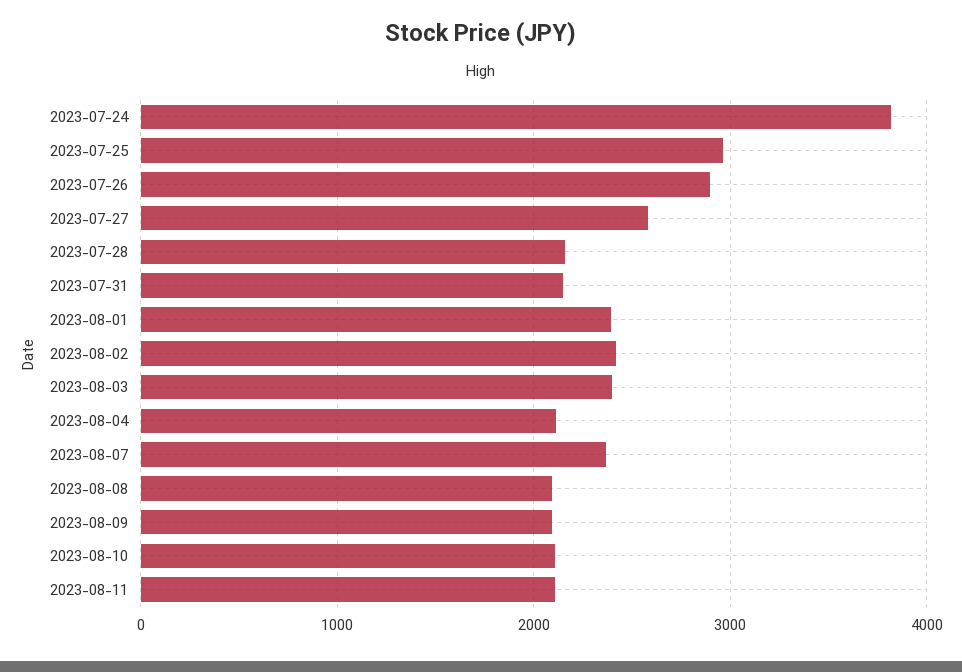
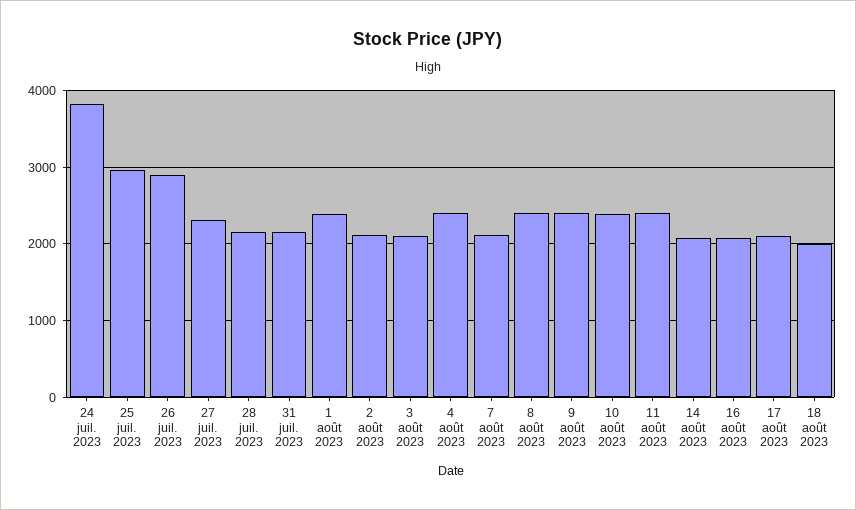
2023-07-27: 2600 -> 2300
2023-08-02: 2400 -> 2100
2023-08-03: 2400 -> 2100
2023-08-04: 2100 -> 2400
2023-08-07: 2400 -> 2100
2023-08-08: 2100 -> 2400
2023-08-09: 2100 -> 2400
2023-08-10: 2100 -> 2400
2023-08-11: 2100 -> 2400
14 août 2023: none -> 2100
16 août 2023: none -> 2100
17 août 2023: none -> 2100
18 août 2023: none -> 2000

